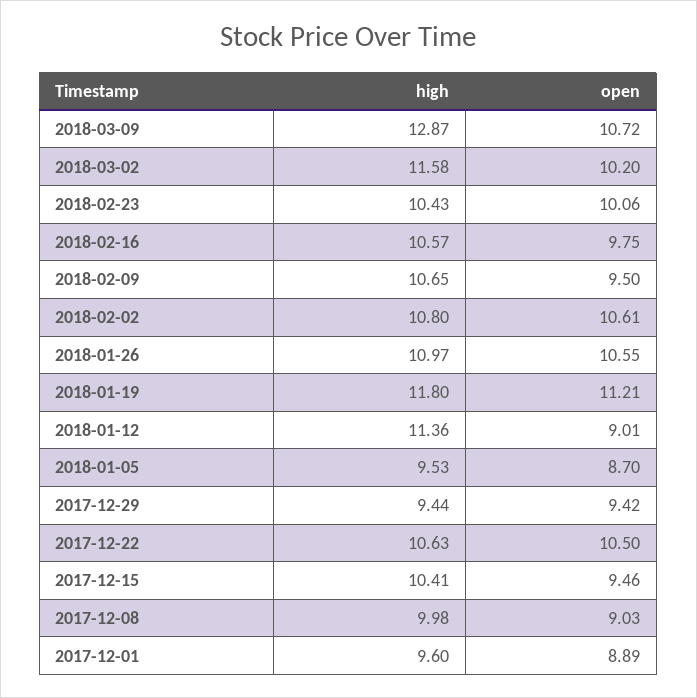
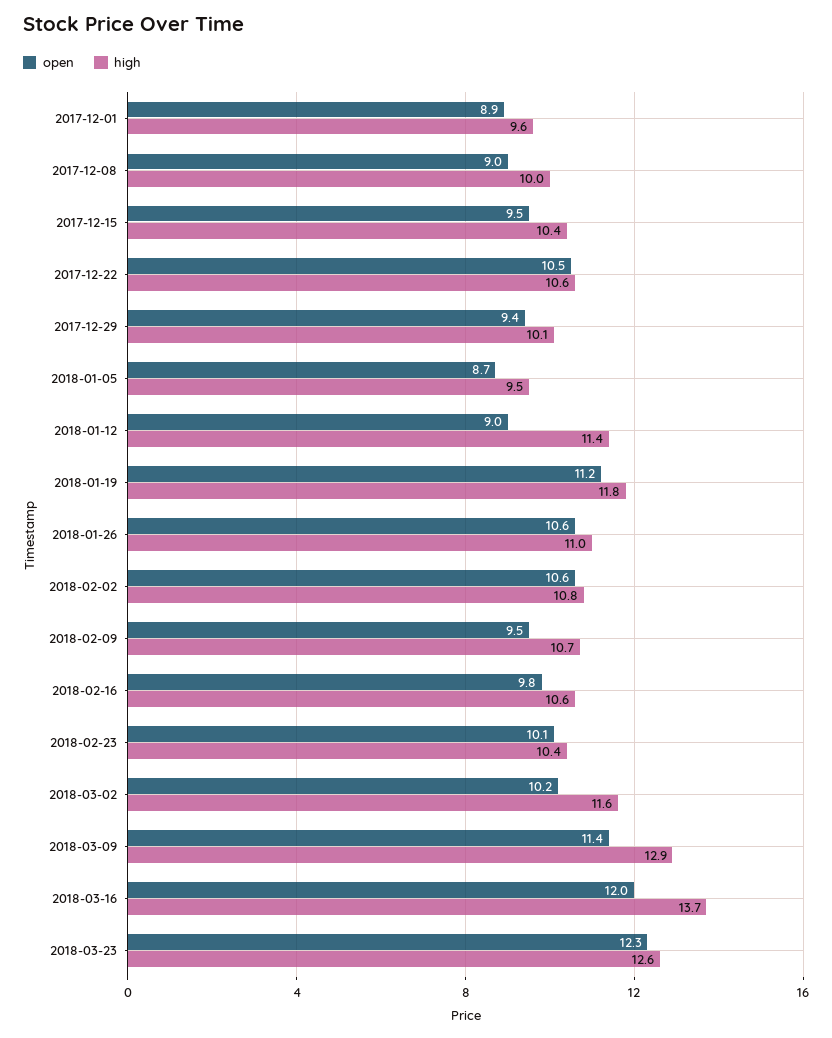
open, 2018-03-09: 10.72 -> 11.4
high, 2017-12-29: 9.44 -> 10.1
open, 2018-03-16: none -> 12
high, 2018-03-16: none -> 13.7
open, 2018-03-23: none -> 12.3
high, 2018-03-23: none -> 12.6

